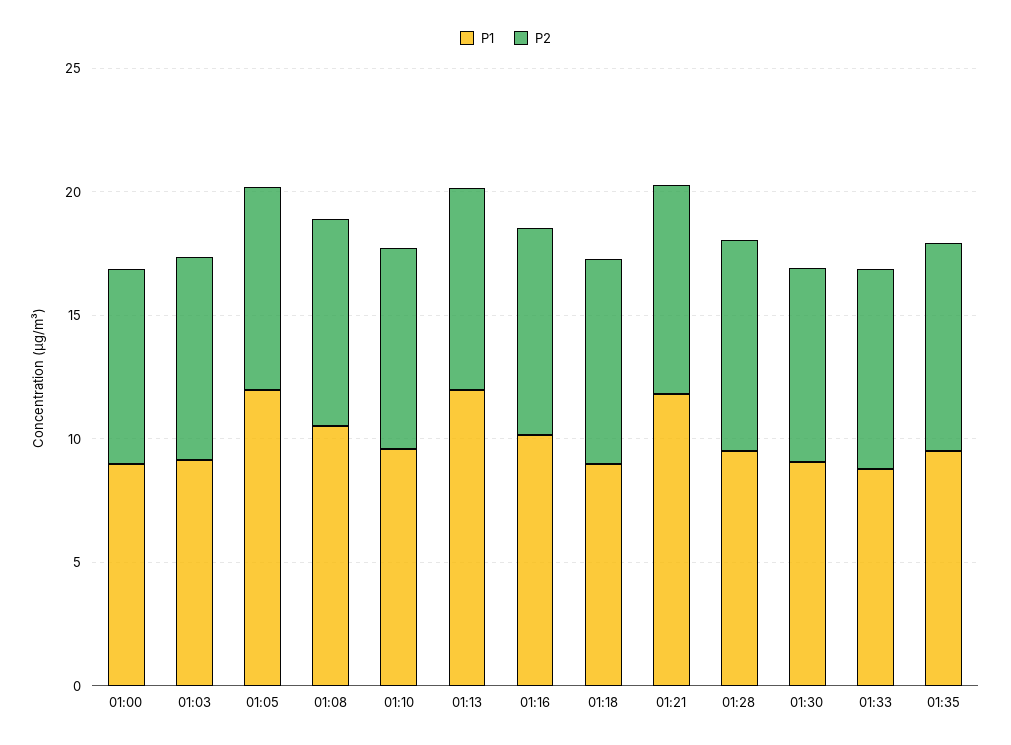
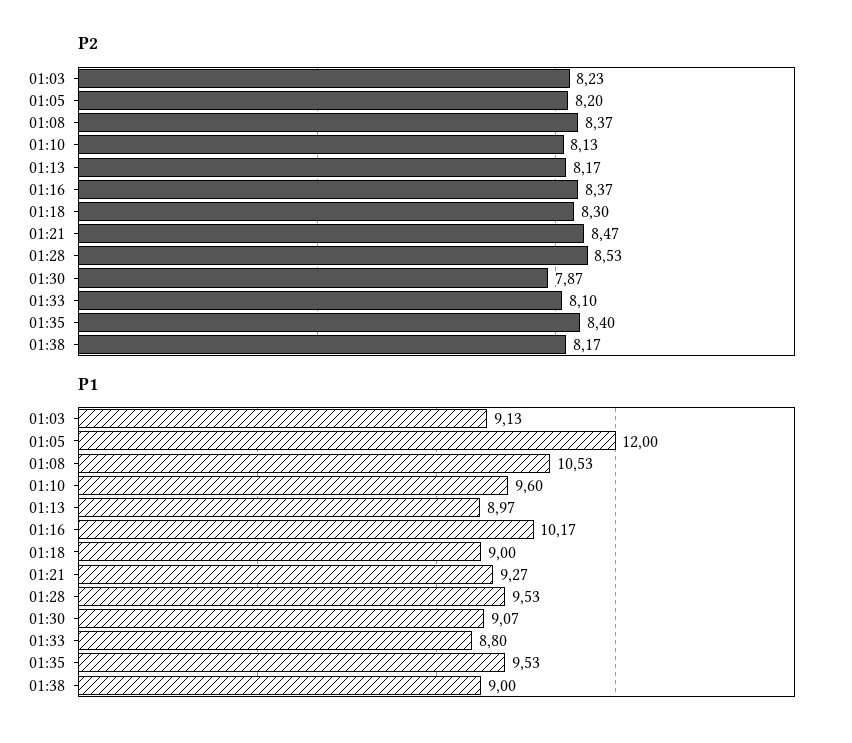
P1, 01:00: 9 -> none
P2, 01:00: 8 -> none
P1, 01:13: 12 -> 8.97
P1, 01:21: 12 -> 9.27
P2, 01:38: none -> 8.17
P1, 01:38: none -> 9

